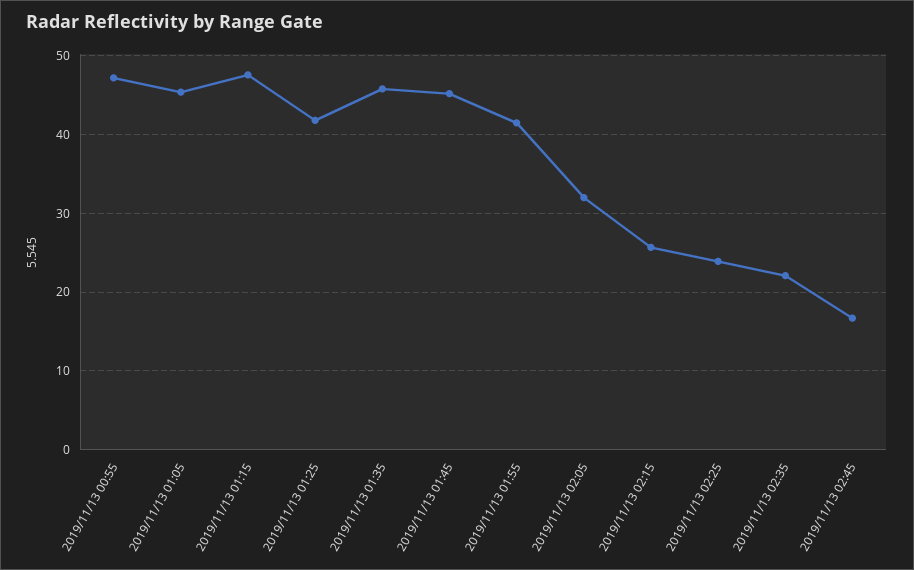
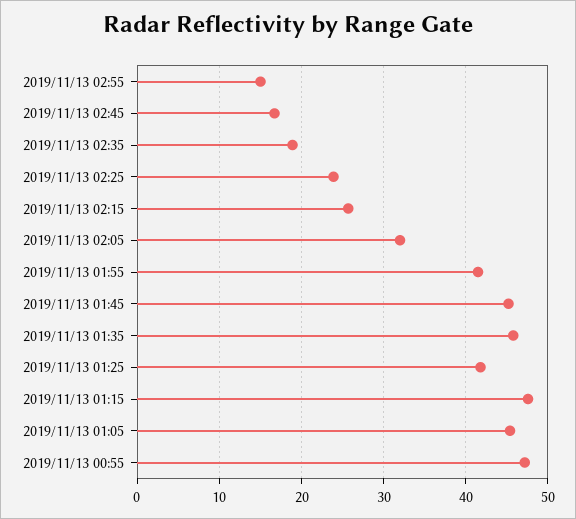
2019/11/13 02:35: 22 -> 19
2019/11/13 02:55: none -> 15

